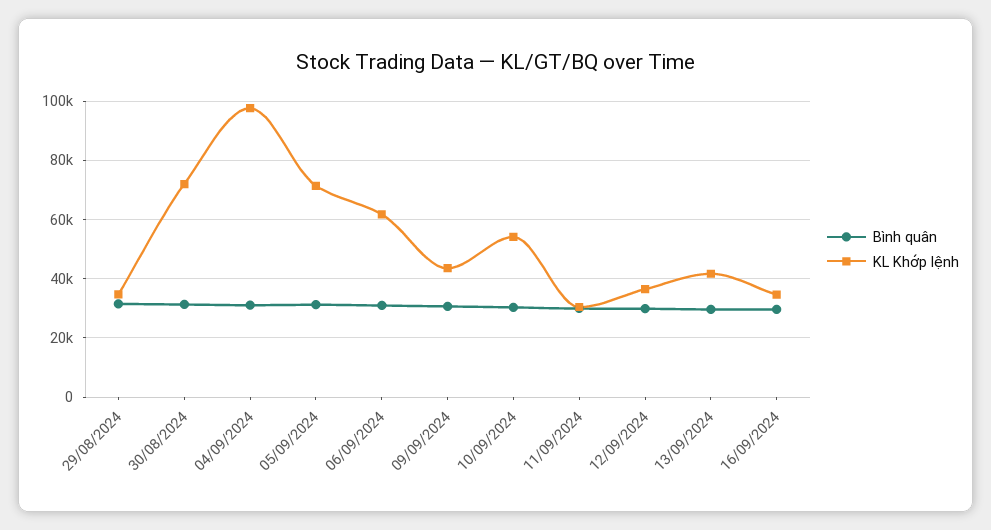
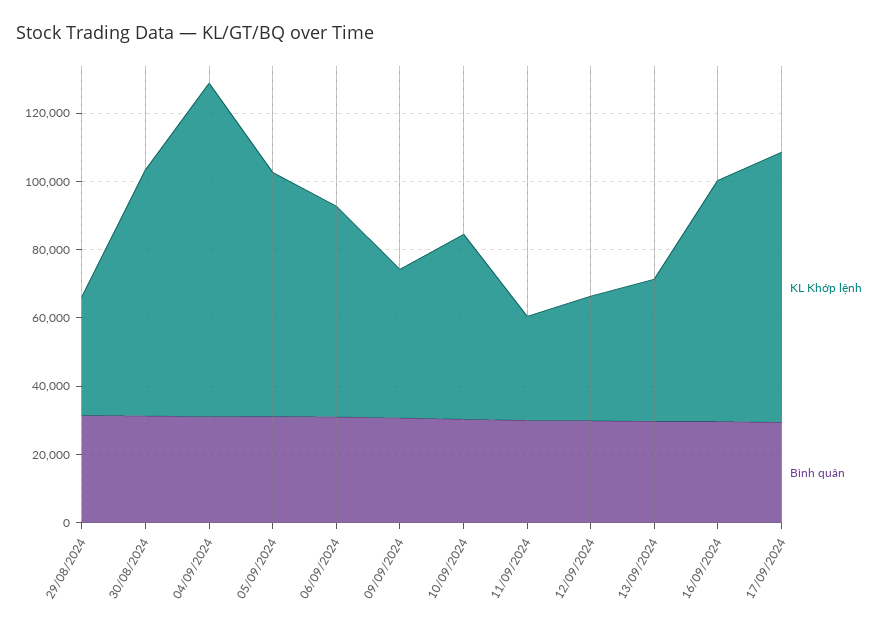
KL Khớp lệnh, 16/09/2024: 35000 -> 70000
KL Khớp lệnh, 17/09/2024: none -> 80000
Bình quân, 17/09/2024: none -> 30000

